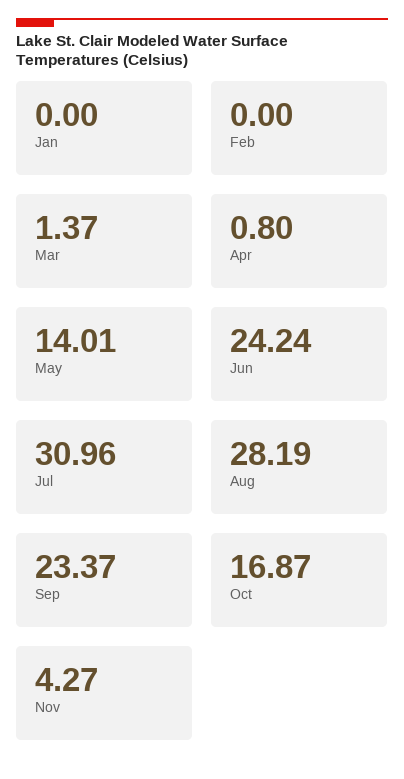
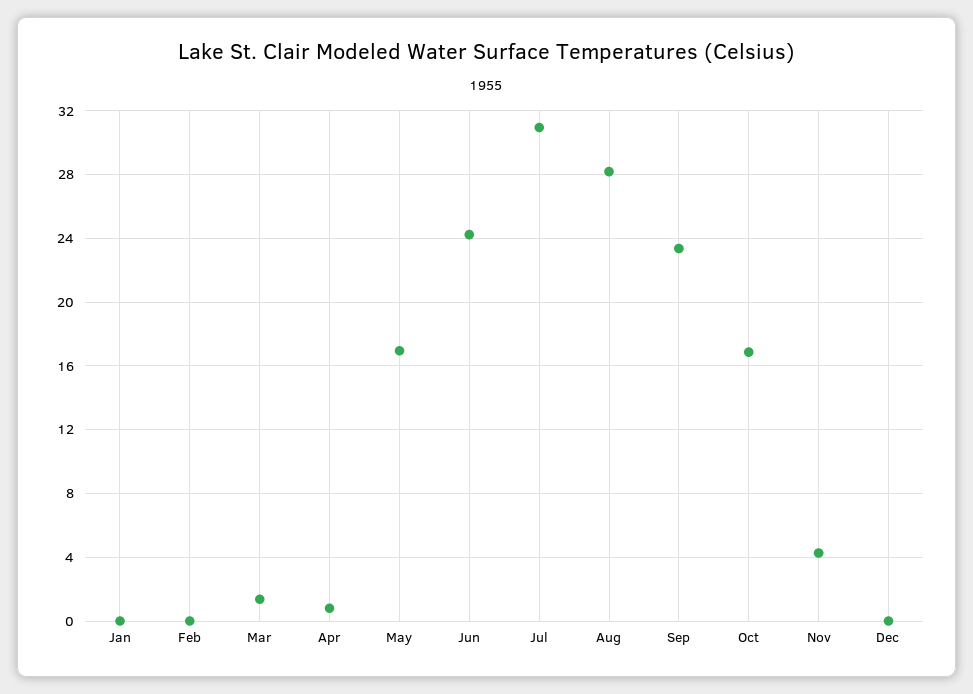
May: 14.01 -> 17
Dec: none -> 0

